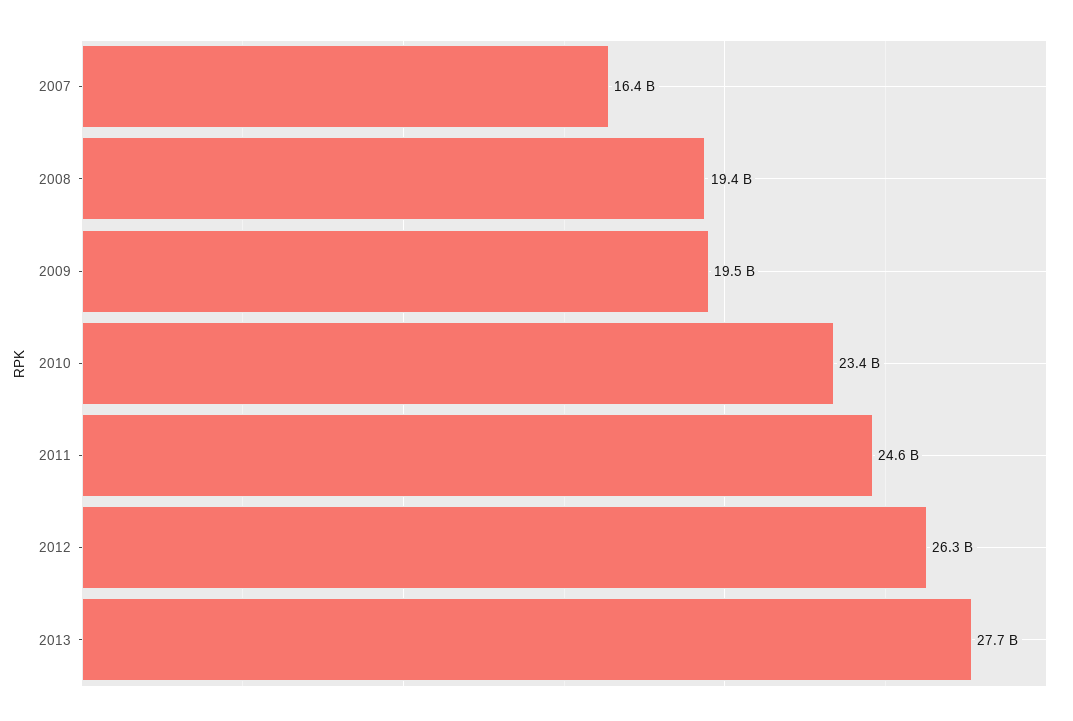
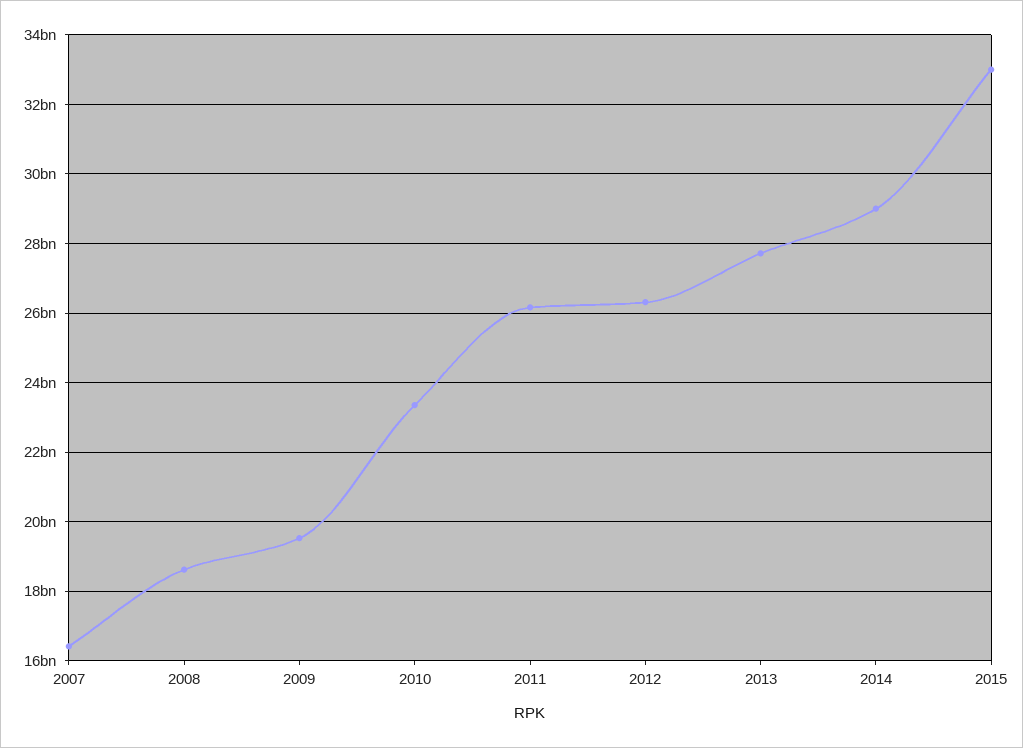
2008: 19400000000 -> 18600000000
2011: 24600000000 -> 26200000000
2014: none -> 29000000000
2015: none -> 33000000000

